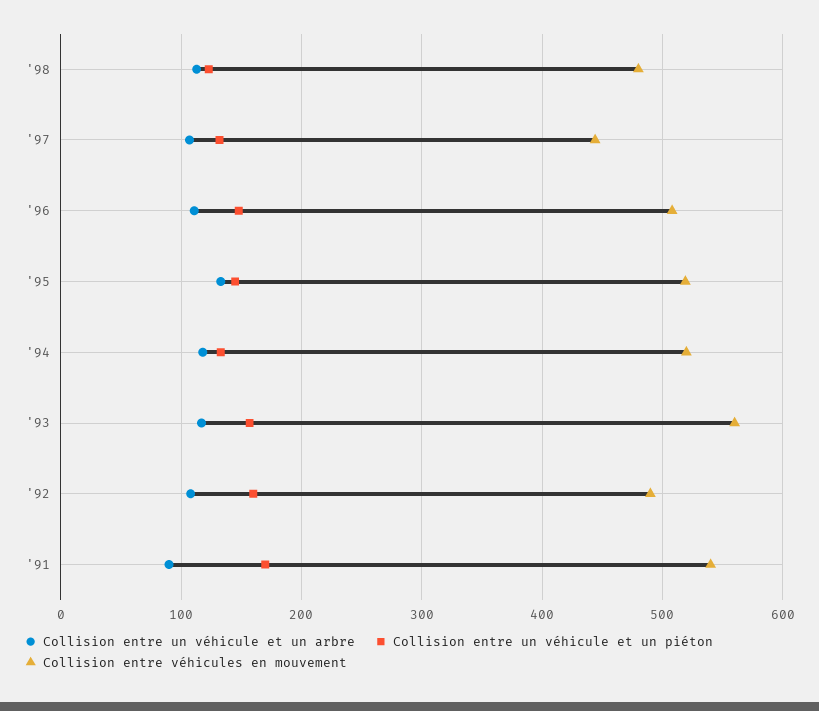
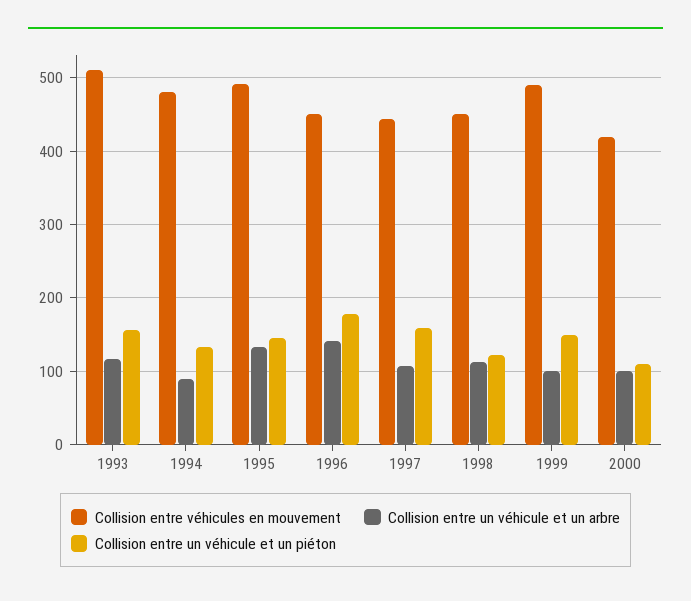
Collision entre véhicules en mouvement, '98: 480 -> 450
Collision entre un véhicule et un piéton, '97: 130 -> 160
Collision entre un véhicule et un arbre, '96: 110 -> 140
Collision entre un véhicule et un piéton, '96: 150 -> 180
Collision entre véhicules en mouvement, '96: 510 -> 450
Collision entre véhicules en mouvement, '95: 520 -> 490
Collision entre un véhicule et un arbre, '94: 120 -> 90
Collision entre véhicules en mouvement, '94: 520 -> 480
Collision entre véhicules en mouvement, '93: 560 -> 510
Collision entre un véhicule et un arbre, '92: 110 -> none
Collision entre un véhicule et un piéton, '92: 160 -> none
Collision entre véhicules en mouvement, '92: 490 -> none
Collision entre un véhicule et un arbre, '91: 90 -> none
Collision entre un véhicule et un piéton, '91: 170 -> none
Collision entre véhicules en mouvement, '91: 540 -> none
Collision entre véhicules en mouvement, 1999: none -> 490
Collision entre un véhicule et un arbre, 1999: none -> 100
Collision entre un véhicule et un piéton, 1999: none -> 150
Collision entre véhicules en mouvement, 2000: none -> 420
Collision entre un véhicule et un arbre, 2000: none -> 100
Collision entre un véhicule et un piéton, 2000: none -> 110

